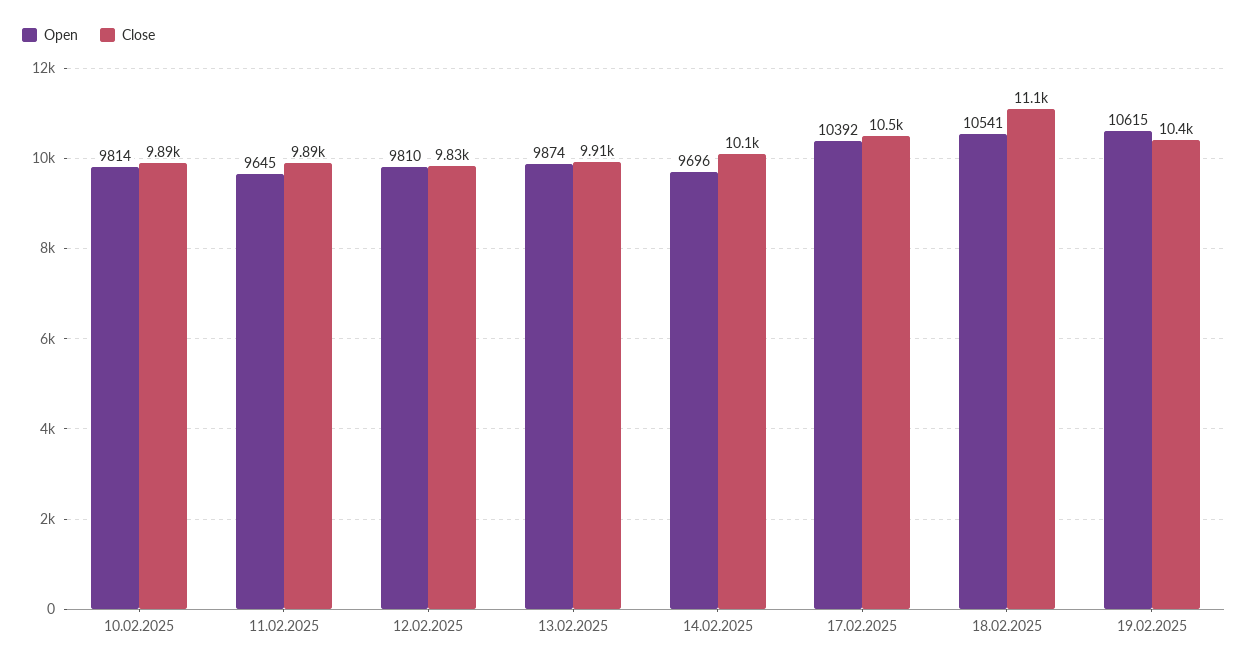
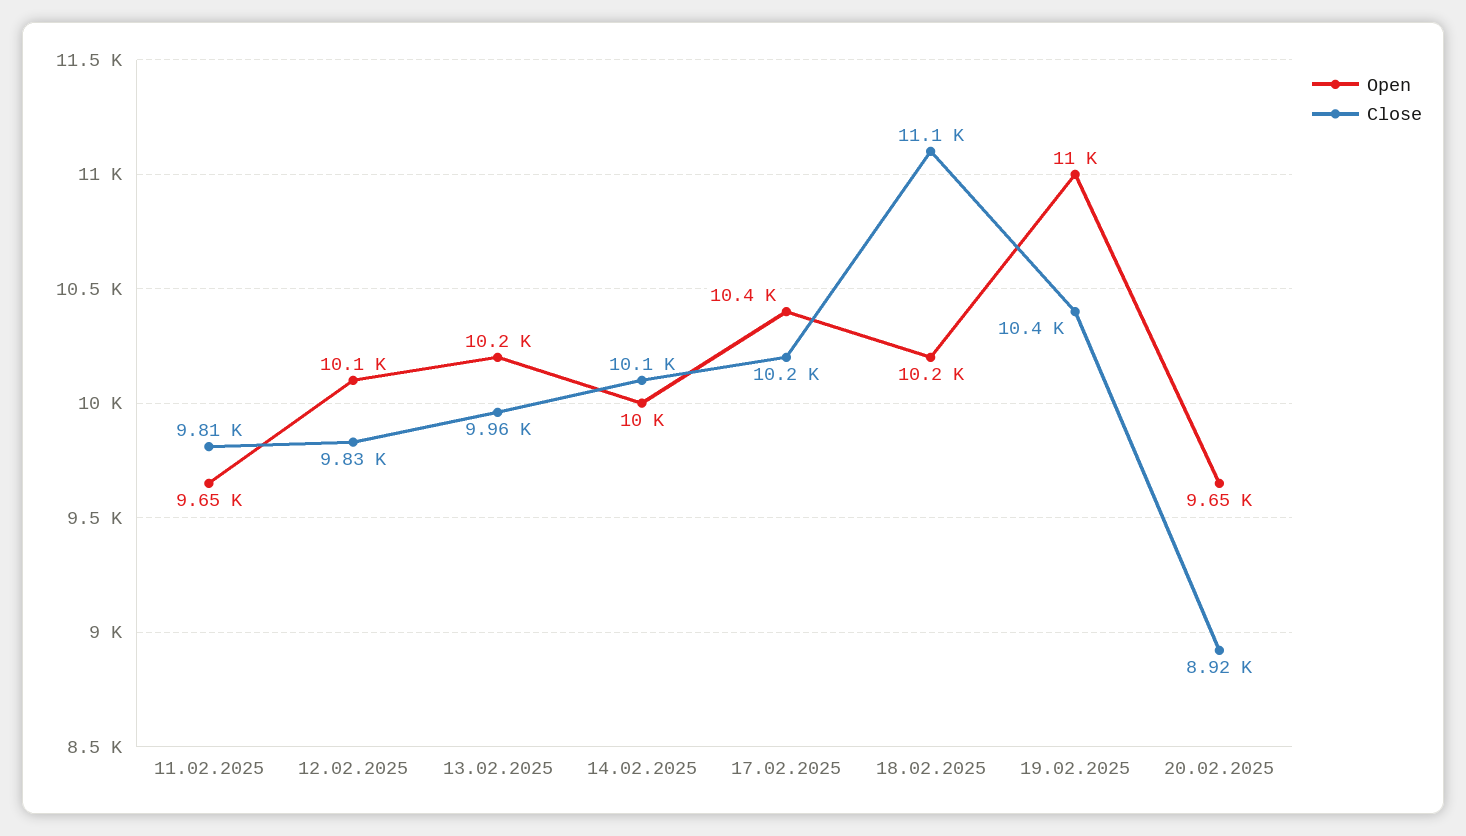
Open, 10.02.2025: 9814 -> none
Close, 10.02.2025: 9890 -> none
Close, 11.02.2025: 9890 -> 9810
Open, 12.02.2025: 9810 -> 10100
Open, 13.02.2025: 9874 -> 10200
Close, 13.02.2025: 9910 -> 9960
Open, 14.02.2025: 9696 -> 10000
Close, 17.02.2025: 10500 -> 10200
Open, 18.02.2025: 10541 -> 10200
Open, 19.02.2025: 10615 -> 11000
Open, 20.02.2025: none -> 9650
Close, 20.02.2025: none -> 8920

